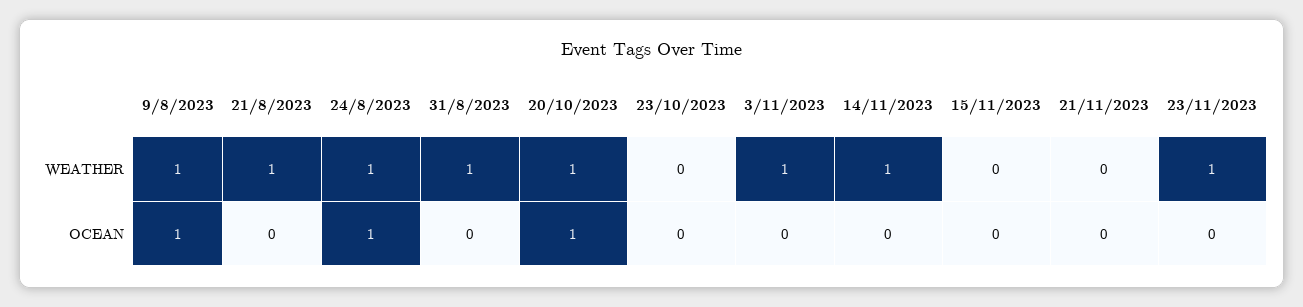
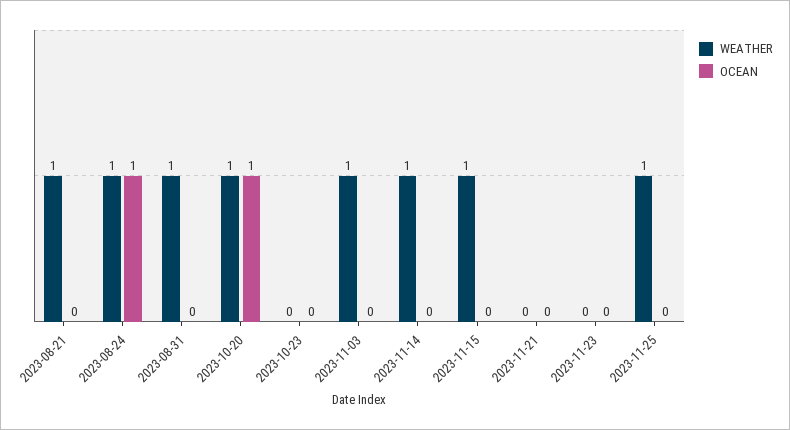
WEATHER, 9/8/2023: 1 -> none
WEATHER, 15/11/2023: 0 -> 1
WEATHER, 23/11/2023: 1 -> 0
OCEAN, 9/8/2023: 1 -> none
WEATHER, 2023-11-25: none -> 1
OCEAN, 2023-11-25: none -> 0

